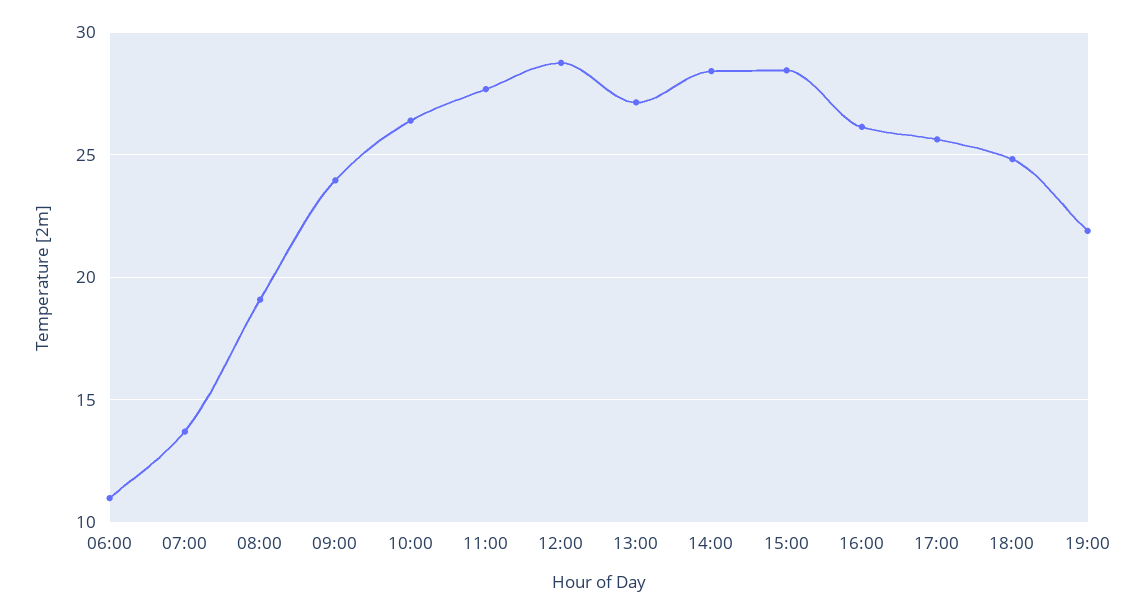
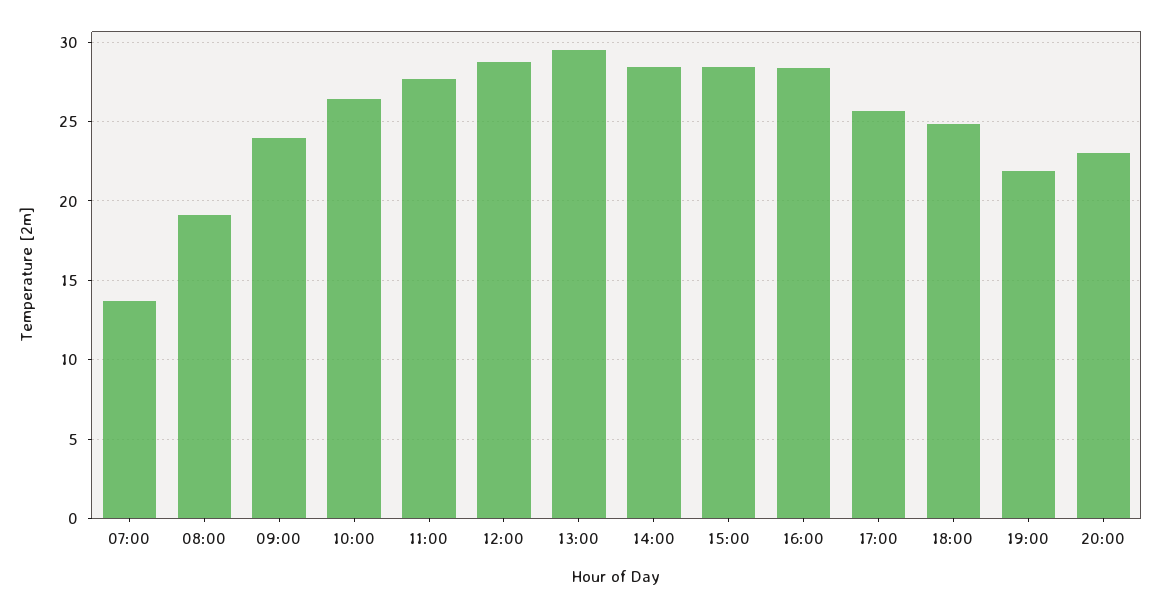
06:00: 11 -> none
13:00: 27 -> 29.5
16:00: 26 -> 28.5
20:00: none -> 23

